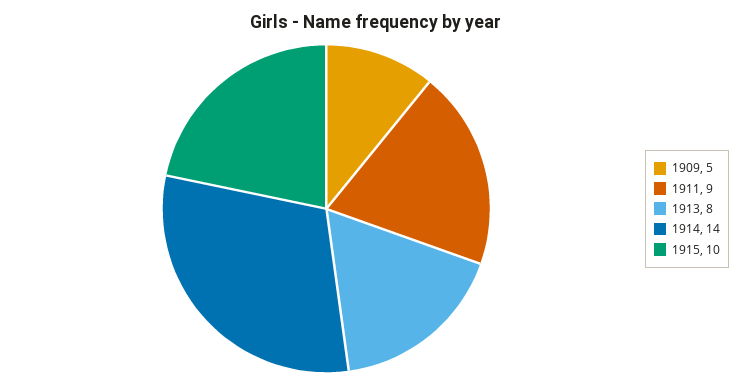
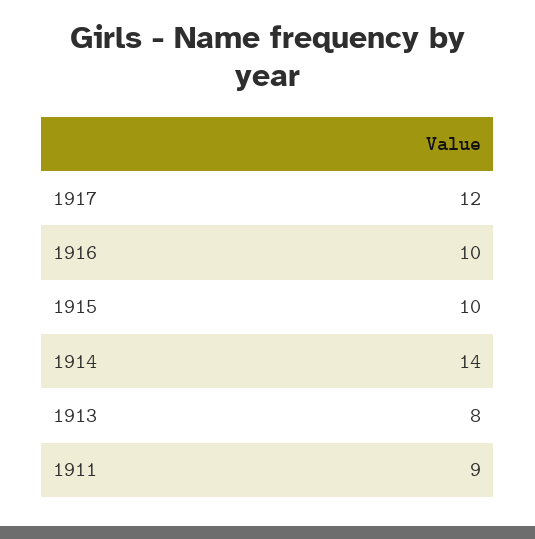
1909: 5 -> none
1917: none -> 12
1916: none -> 10

